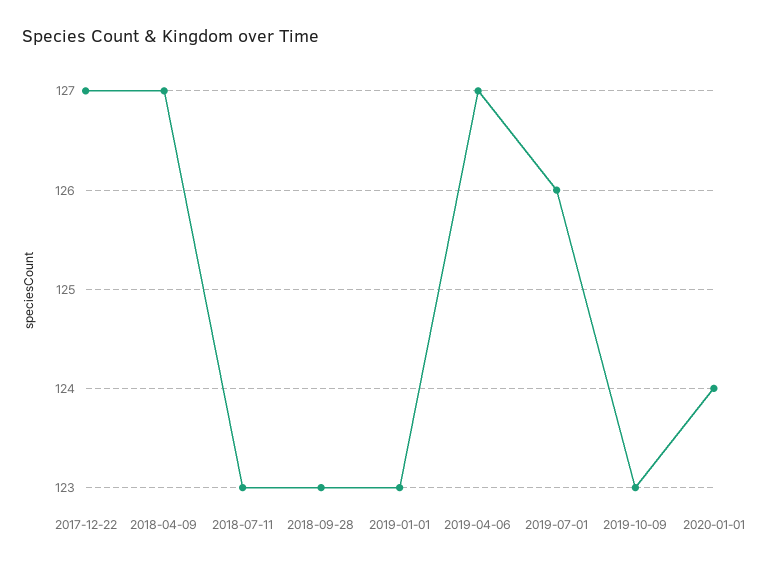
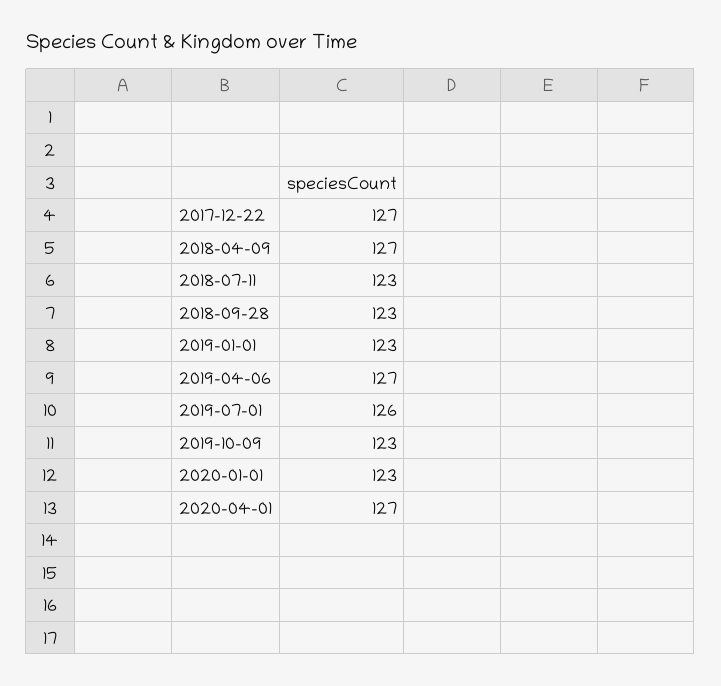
2020-01-01: 124 -> 123
2020-04-01: none -> 127

